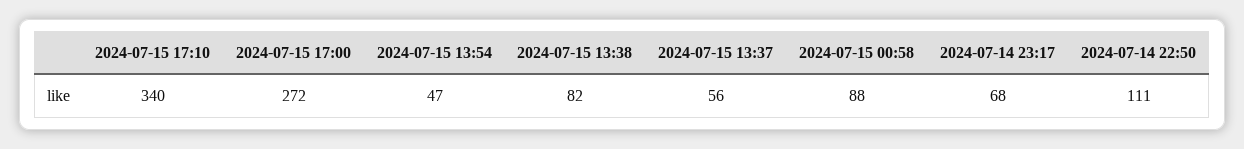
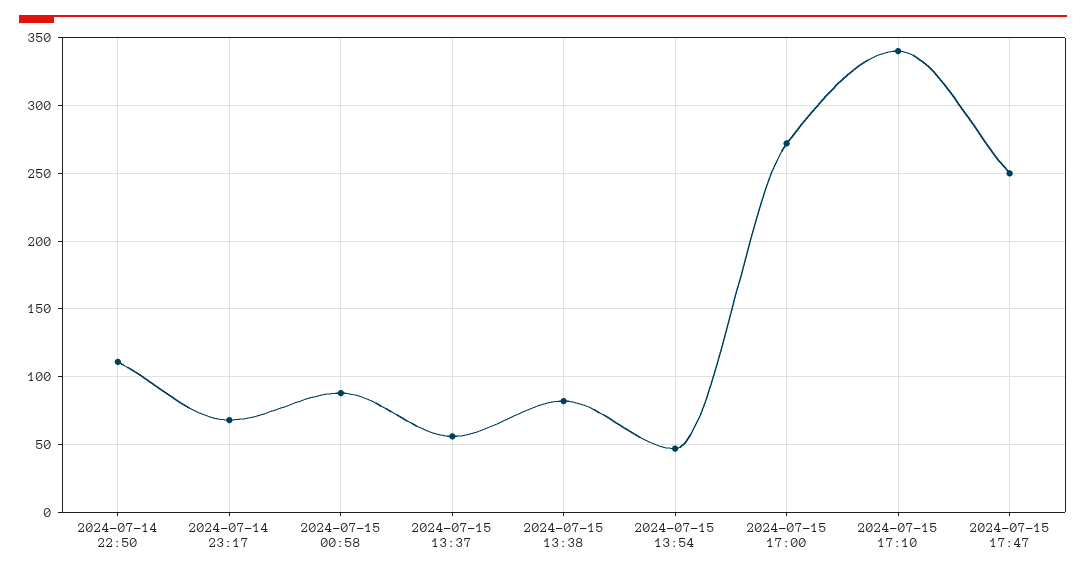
2024-07-15 17:47: none -> 250

